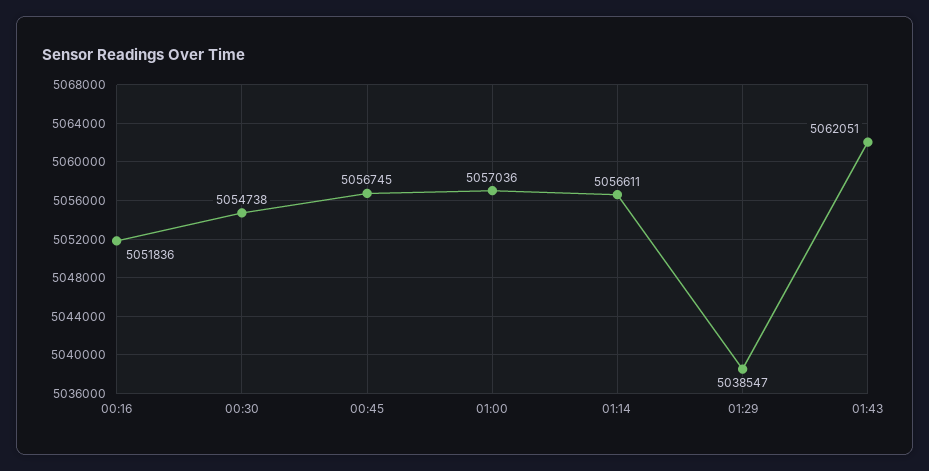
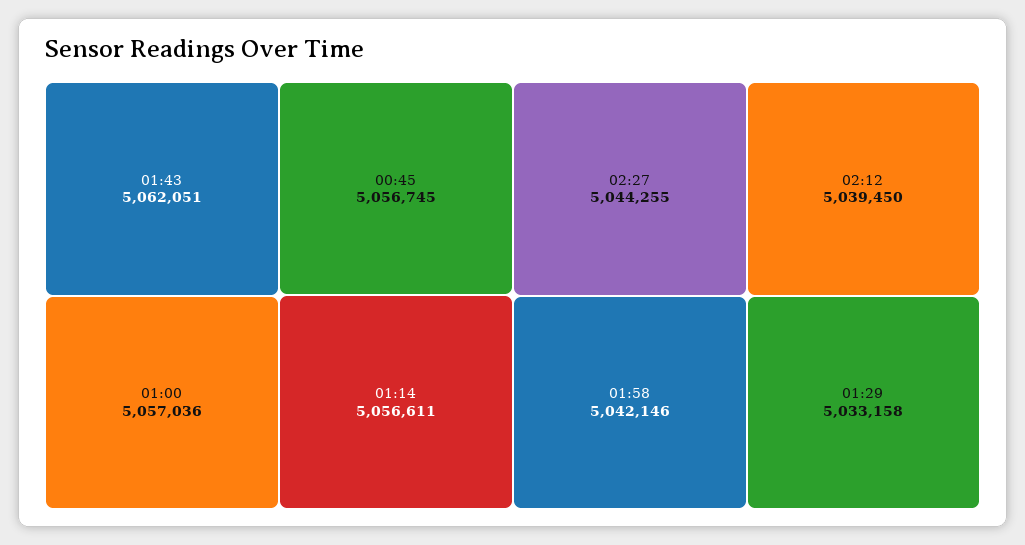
00:16: 5051836 -> none
00:30: 5054738 -> none
01:29: 5038547 -> 5033158
02:27: none -> 5044255
01:58: none -> 5042146
02:12: none -> 5039450

